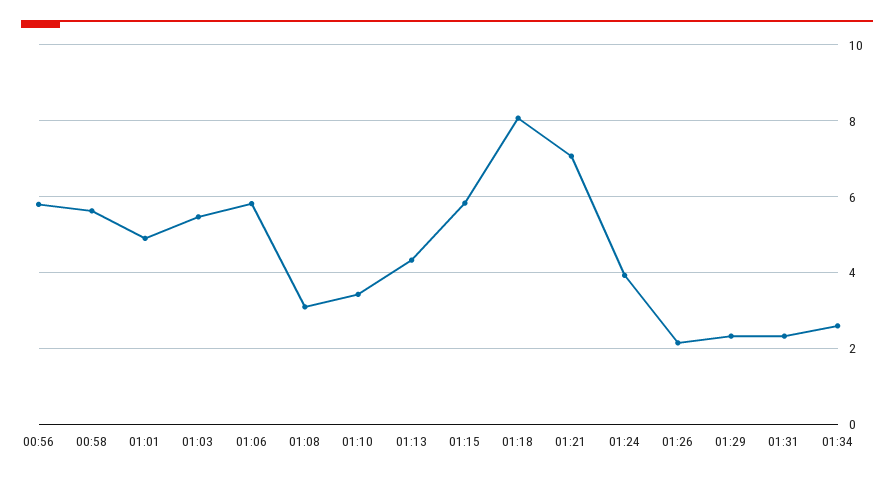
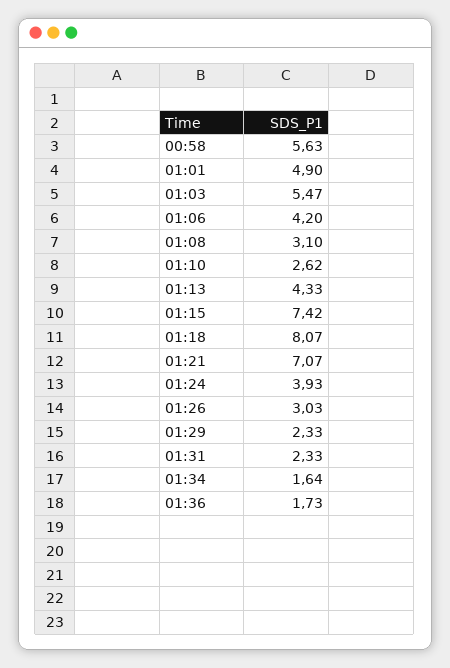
00:56: 5.8 -> none
01:06: 5.8 -> 4.2
01:10: 3.4 -> 2.62
01:15: 5.8 -> 7.42
01:26: 2.2 -> 3.03
01:34: 2.6 -> 1.64
01:36: none -> 1.73

